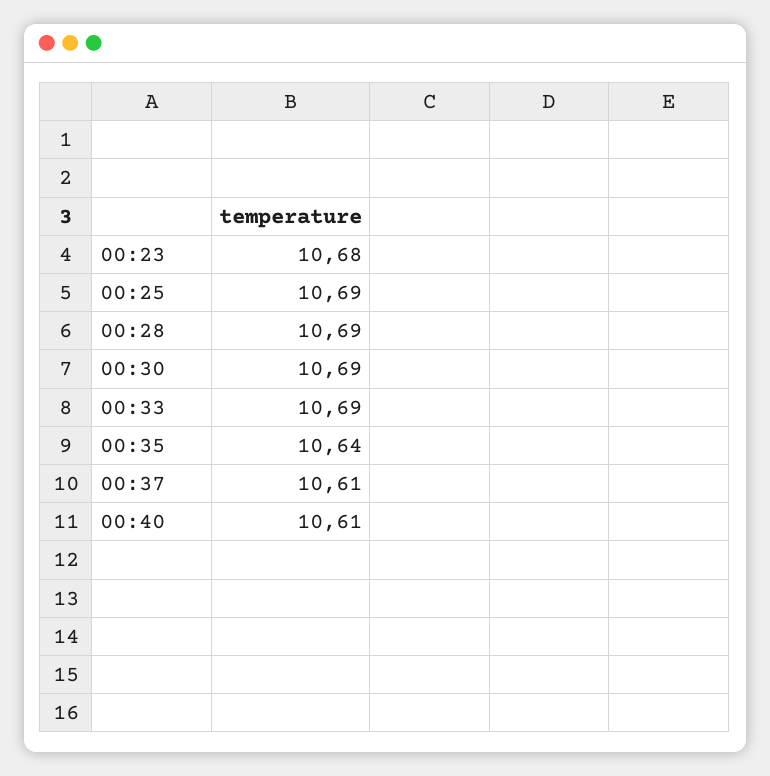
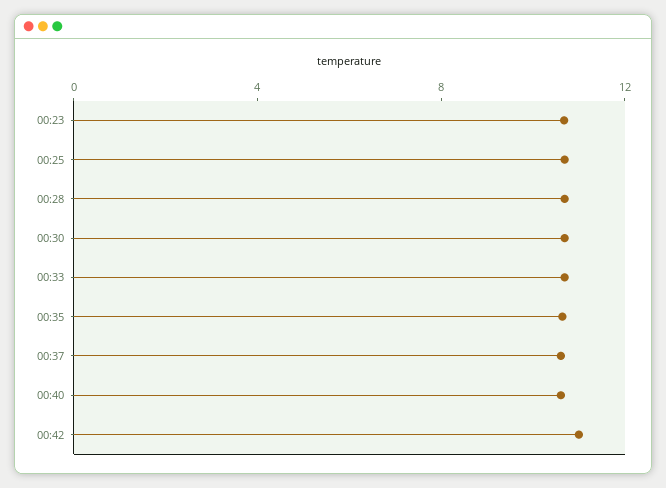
00:42: none -> 11

